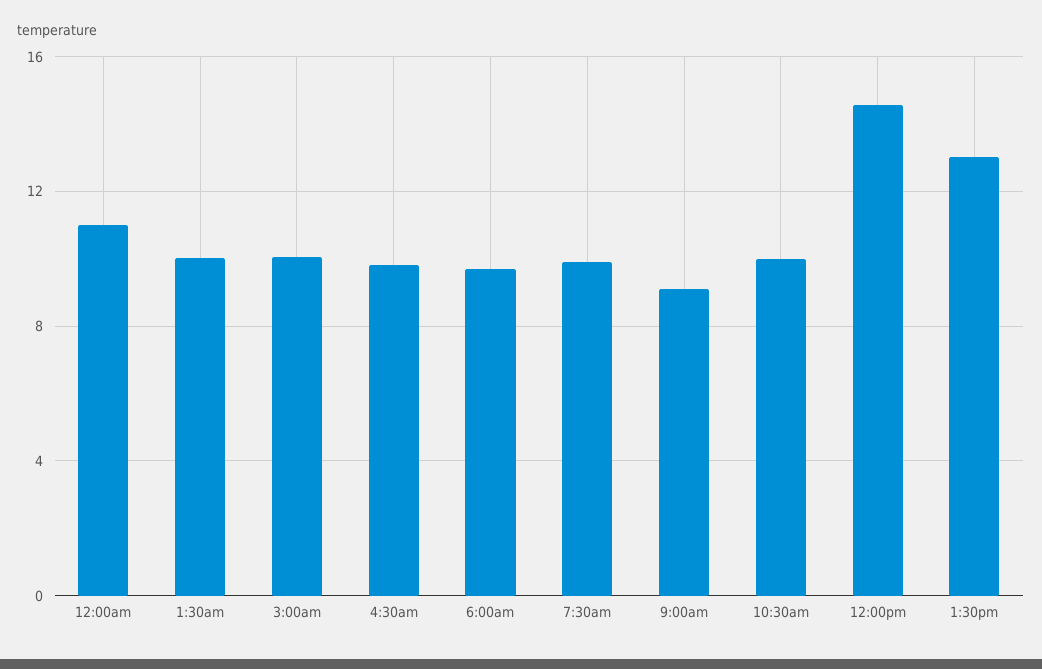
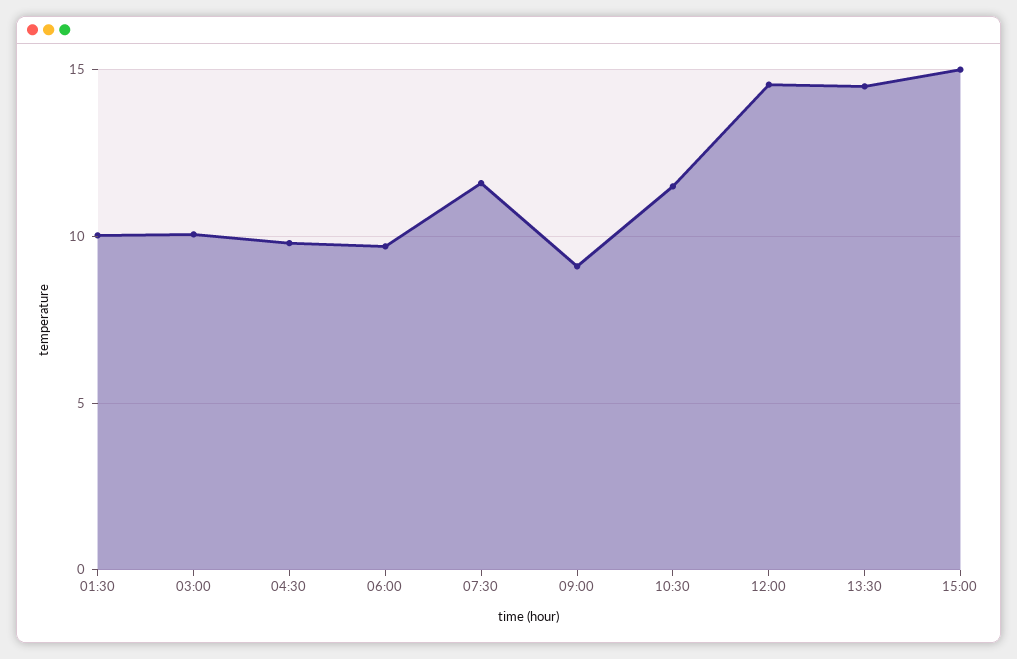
12:00am: 11 -> none
7:30am: 10 -> 11.5
10:30am: 10 -> 11.5
1:30pm: 13 -> 14.5
15:00: none -> 15

